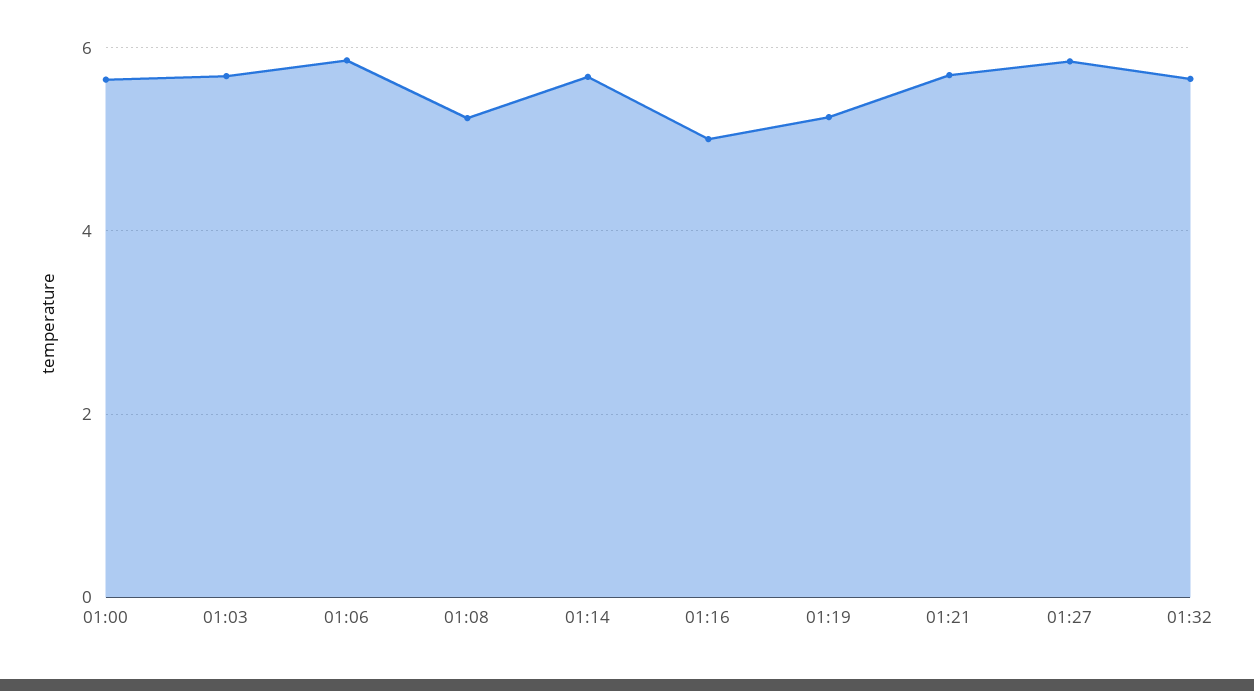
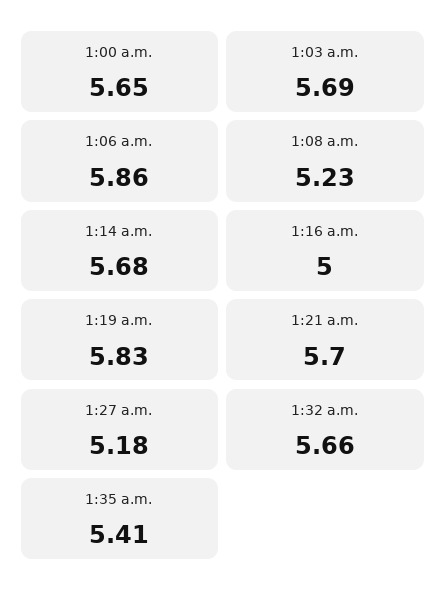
01:19: 5.2 -> 5.83
01:27: 5.8 -> 5.18
1:35 a.m.: none -> 5.41

